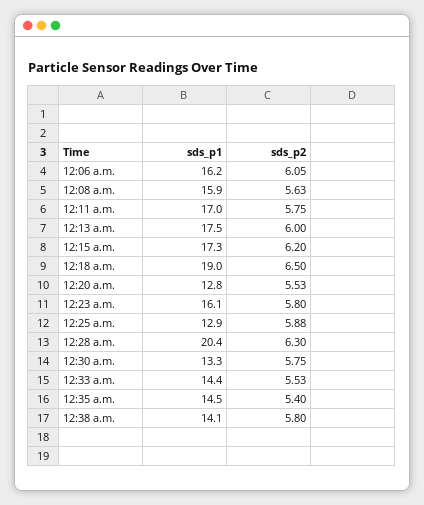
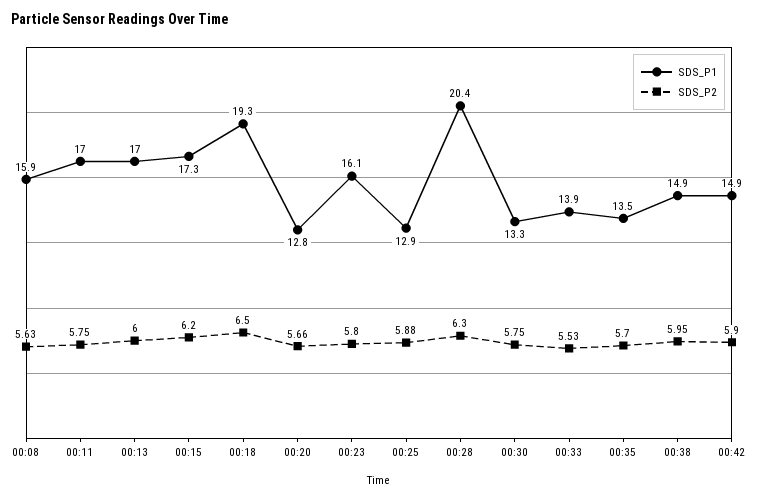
sds_p1, 12:06 a.m.: 16.2 -> none
sds_p2, 12:06 a.m.: 6.05 -> none
sds_p1, 12:13 a.m.: 17.5 -> 17
sds_p1, 12:18 a.m.: 19 -> 19.3
sds_p2, 12:20 a.m.: 5.53 -> 5.66
sds_p1, 12:33 a.m.: 14.4 -> 13.9
sds_p1, 12:35 a.m.: 14.5 -> 13.5
sds_p2, 12:35 a.m.: 5.4 -> 5.7
sds_p1, 12:38 a.m.: 14.1 -> 14.9
sds_p2, 12:38 a.m.: 5.8 -> 5.95
sds_p1, 00:42: none -> 14.9
sds_p2, 00:42: none -> 5.9

